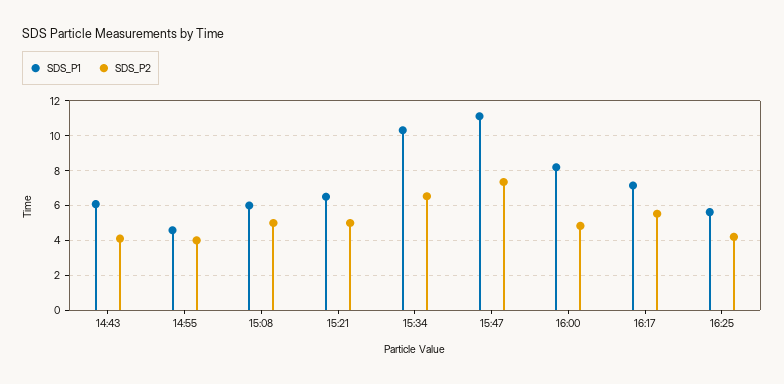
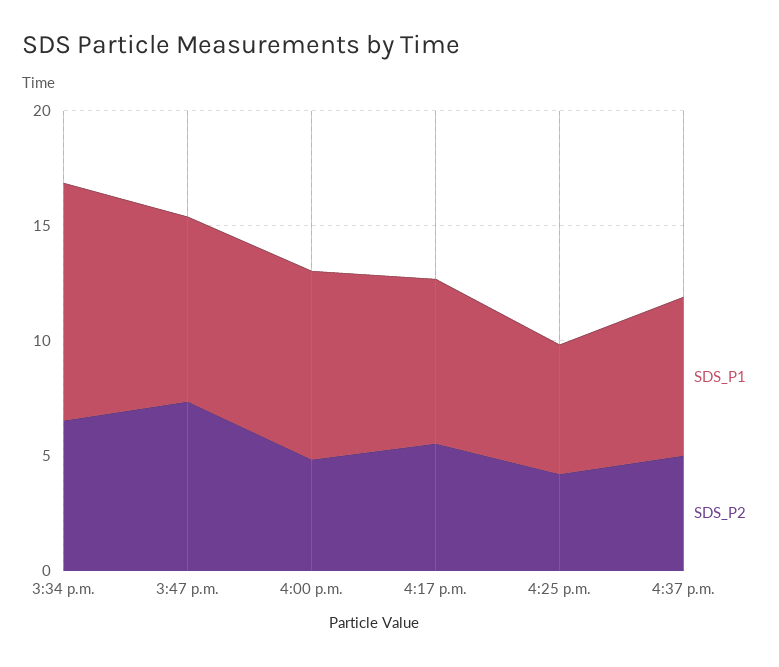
SDS_P1, 14:43: 6 -> none
SDS_P2, 14:43: 4 -> none
SDS_P1, 14:55: 4.5 -> none
SDS_P2, 14:55: 4 -> none
SDS_P1, 15:08: 6 -> none
SDS_P2, 15:08: 5 -> none
SDS_P1, 15:21: 6.5 -> none
SDS_P2, 15:21: 5 -> none
SDS_P1, 15:47: 11 -> 8
SDS_P1, 4:37 p.m.: none -> 7
SDS_P2, 4:37 p.m.: none -> 5

